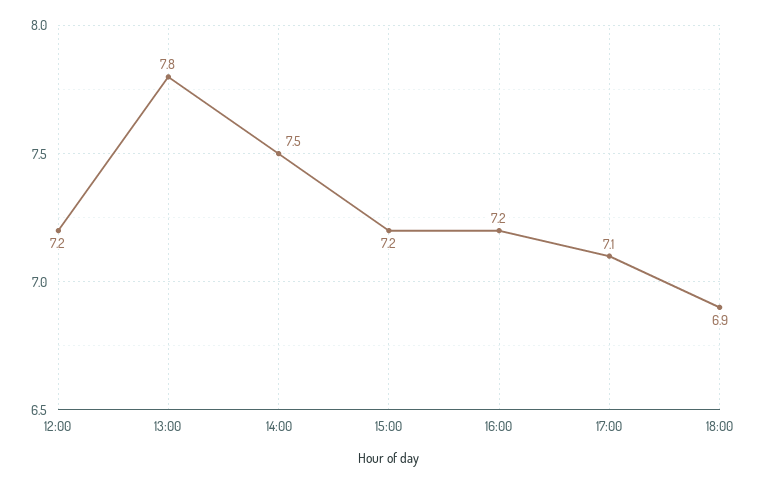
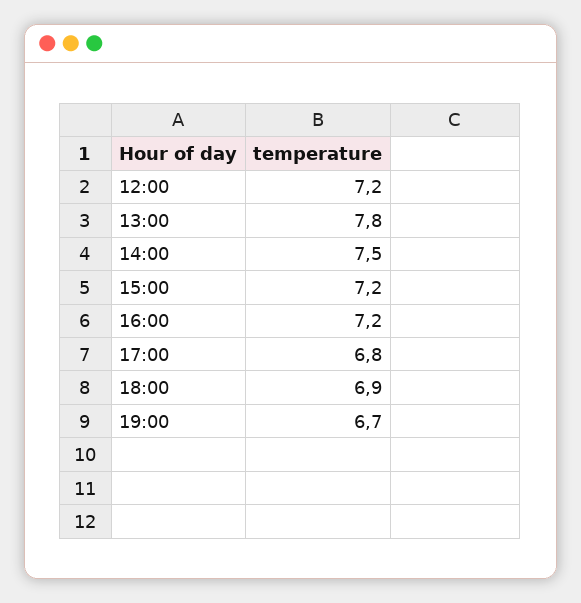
17:00: 7.1 -> 6.8
19:00: none -> 6.7

